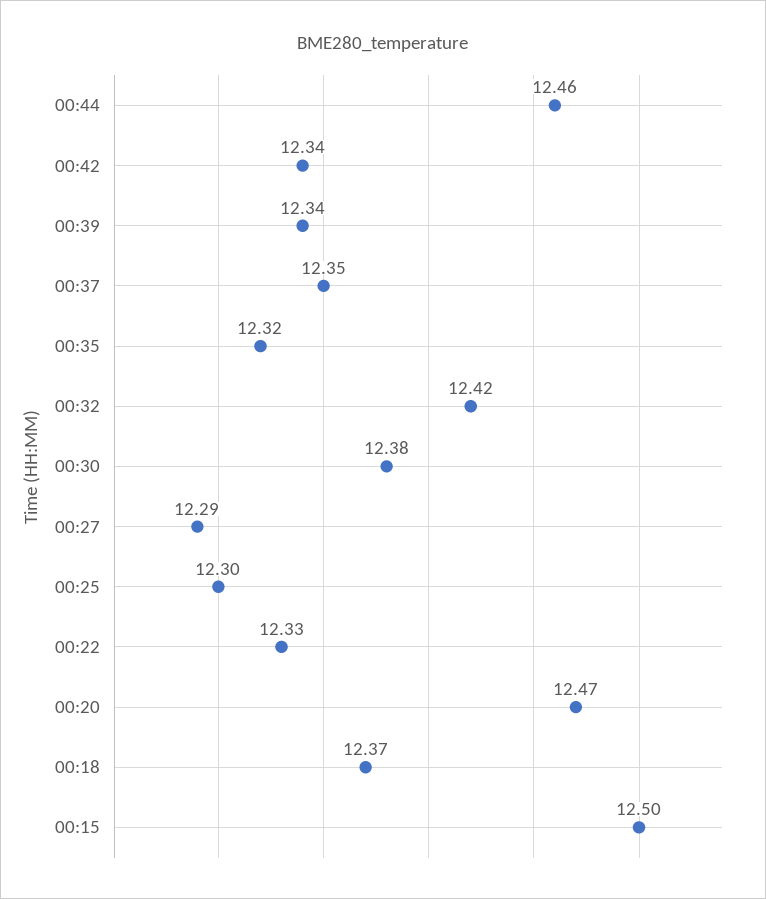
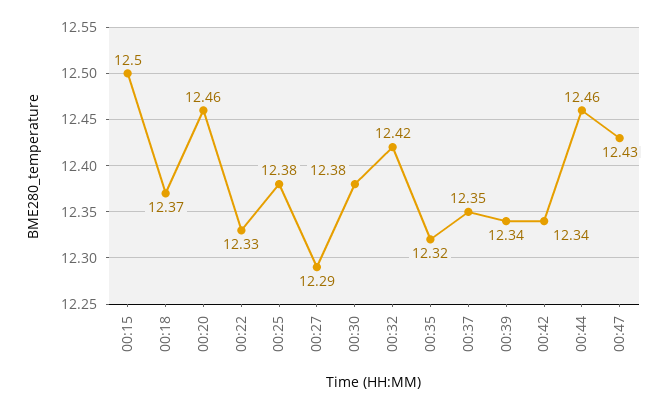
00:25: 12.3 -> 12.38
00:20: 12.47 -> 12.46
00:47: none -> 12.43

